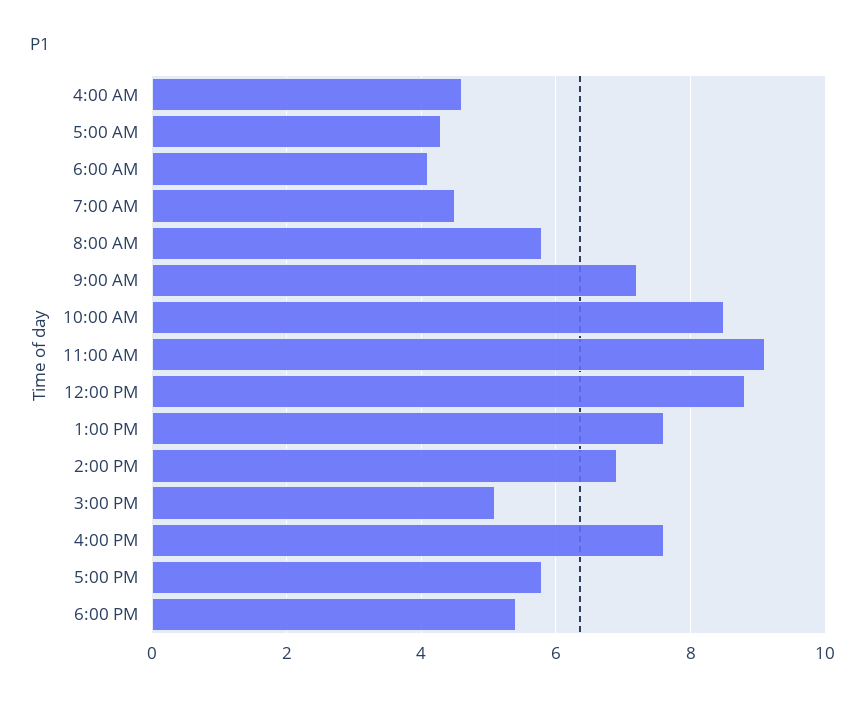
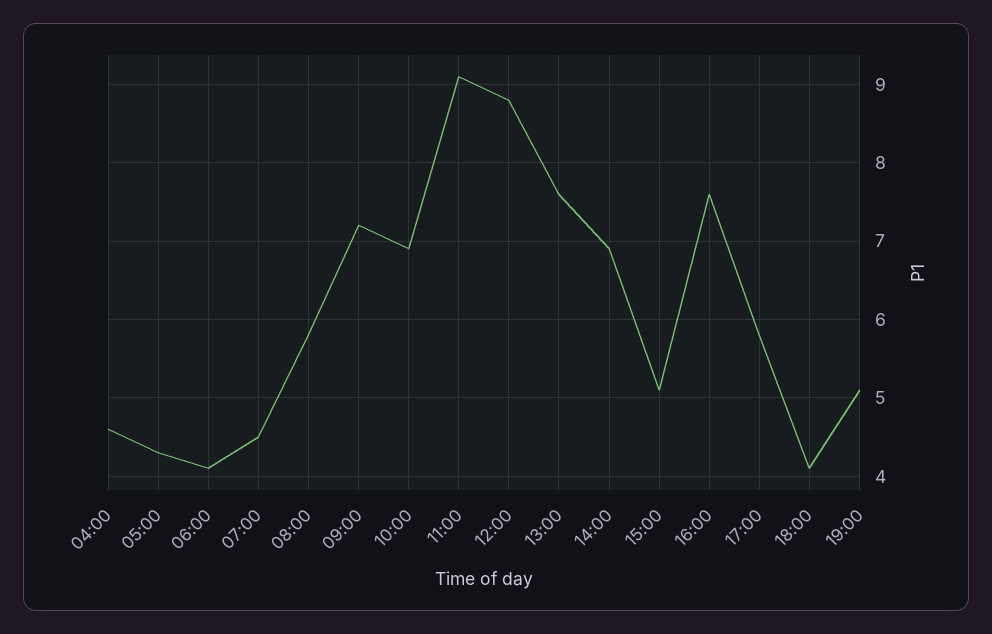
10:00 AM: 8.5 -> 6.9
6:00 PM: 5.5 -> 4.1
19:00: none -> 5.1

